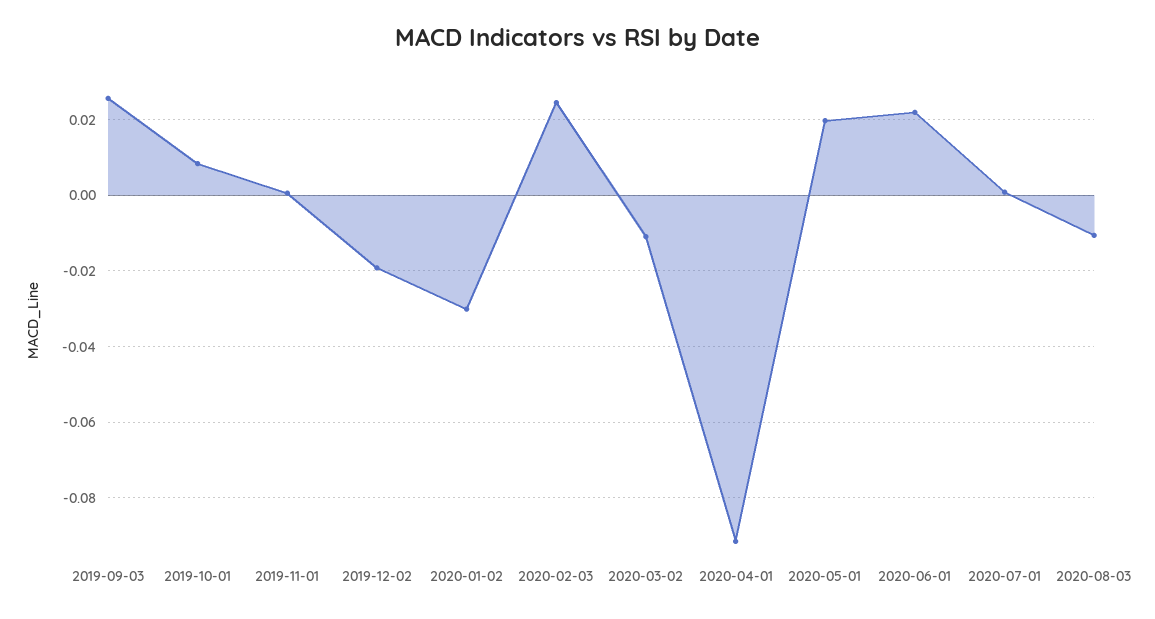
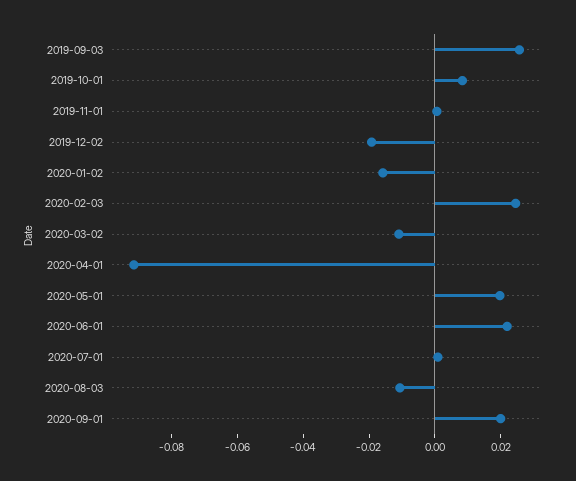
2020-01-02: -0.03 -> -0.015
2020-09-01: none -> 0.02

